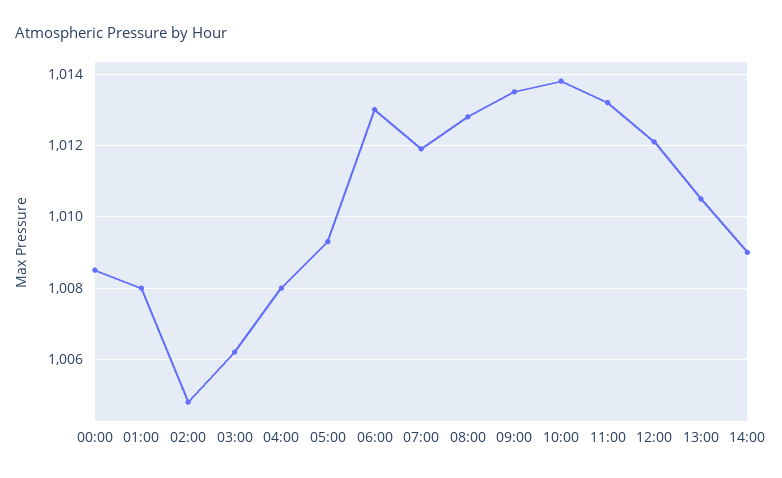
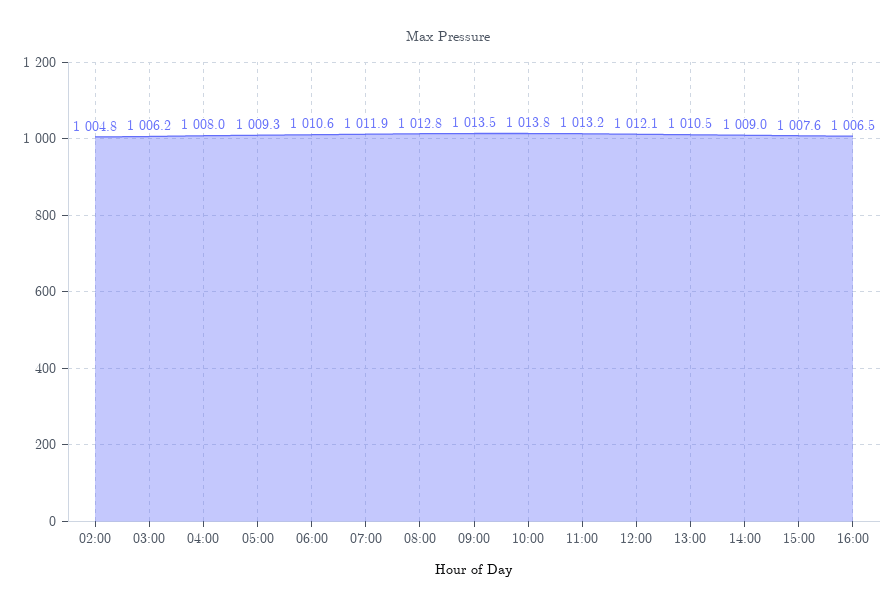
00:00: 1008.5 -> none
01:00: 1008 -> none
06:00: 1013 -> 1010.6
15:00: none -> 1007.6
16:00: none -> 1006.5

